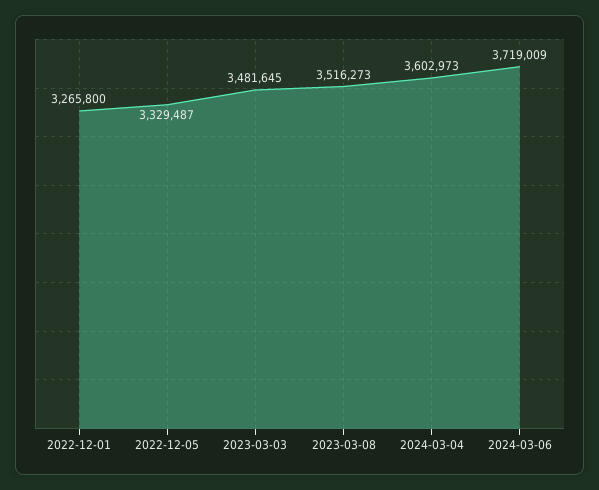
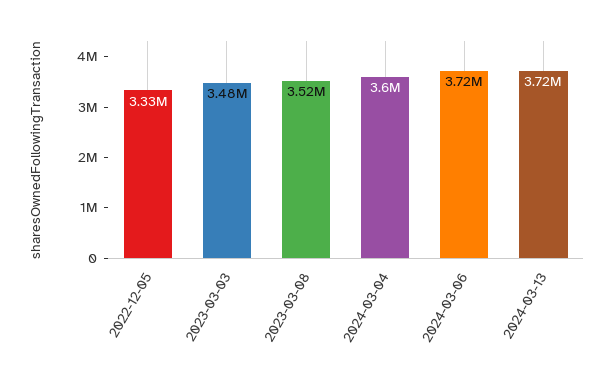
2022-12-01: 3265800 -> none
2024-03-13: none -> 3720000

